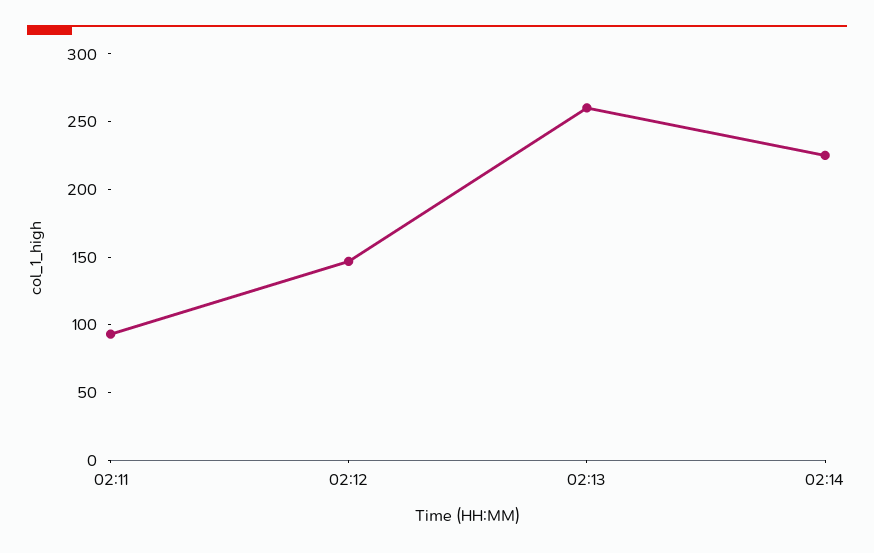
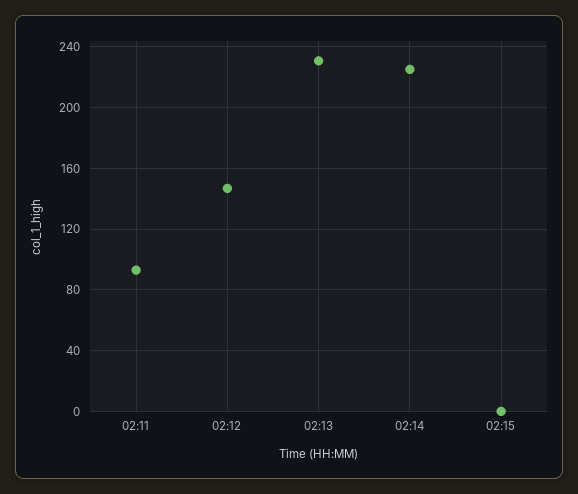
02:13: 260 -> 230
02:15: none -> 0

